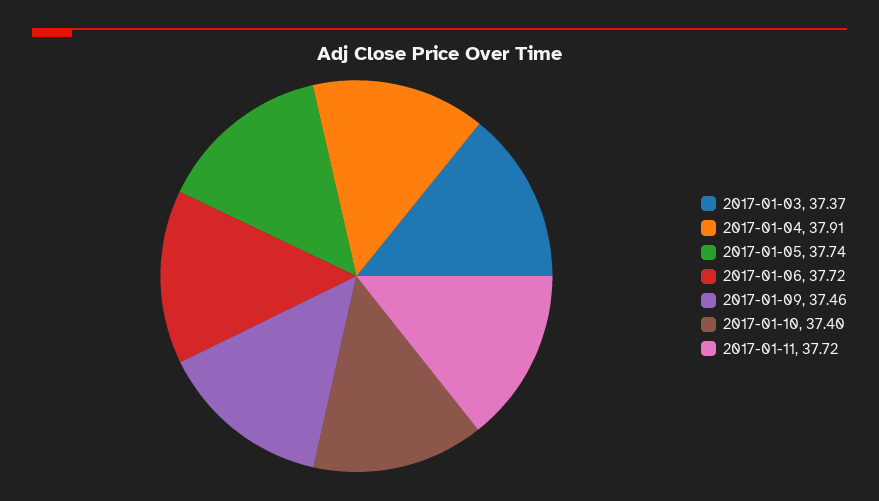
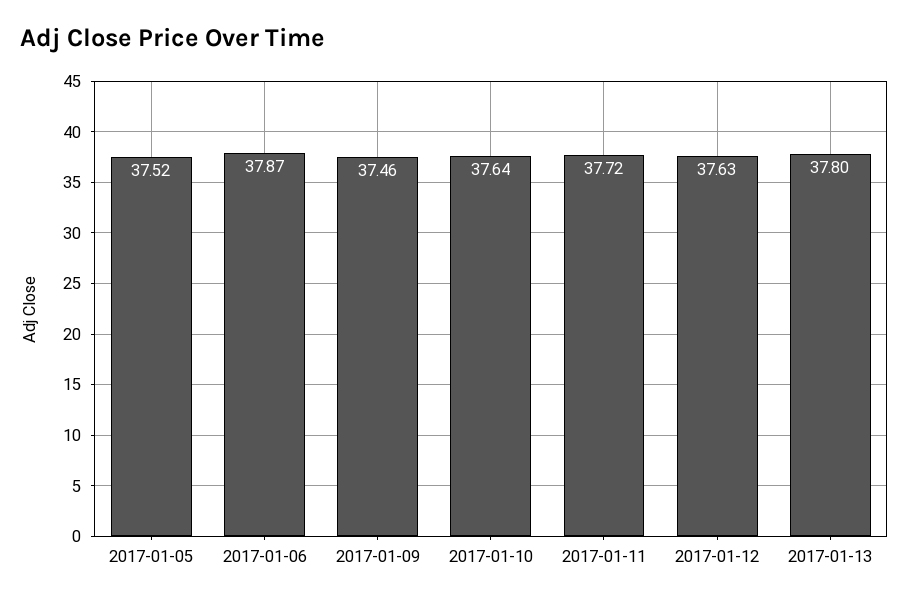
2017-01-03: 37.37 -> none
2017-01-04: 37.91 -> none
2017-01-05: 37.74 -> 37.52
2017-01-06: 37.72 -> 37.87
2017-01-10: 37.4 -> 37.64
2017-01-12: none -> 37.63
2017-01-13: none -> 37.8

